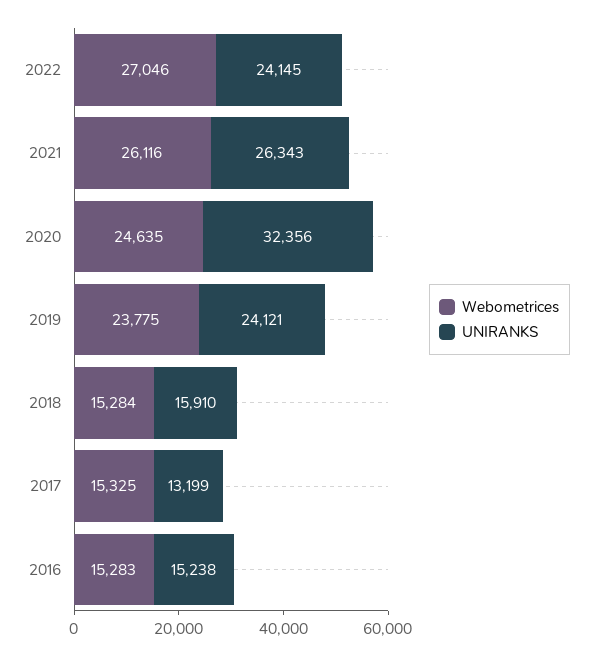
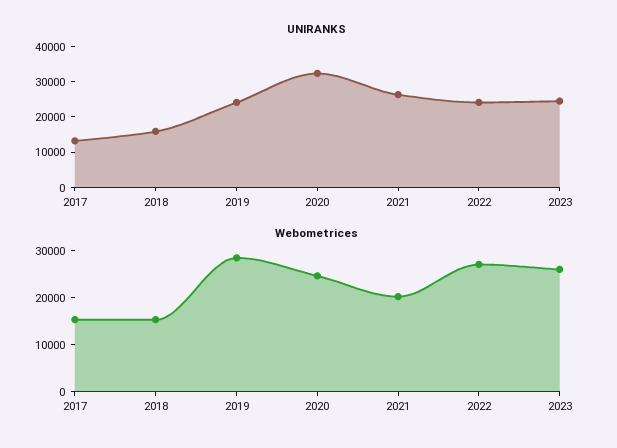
Webometrices, 2021: 26116 -> 20000
Webometrices, 2019: 23775 -> 28000
Webometrices, 2016: 15283 -> none
UNIRANKS, 2016: 15238 -> none
UNIRANKS, 2023: none -> 25000
Webometrices, 2023: none -> 26000

